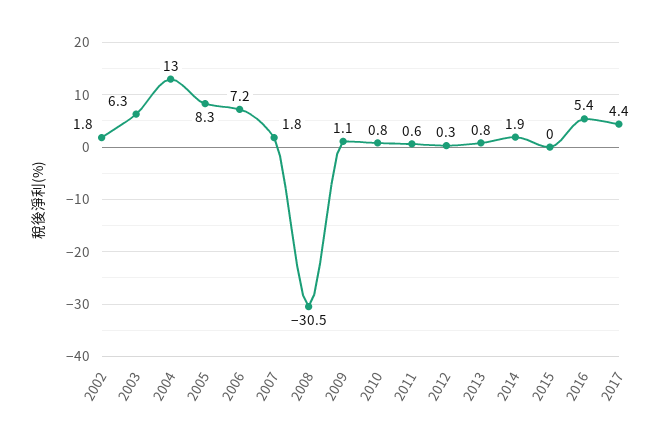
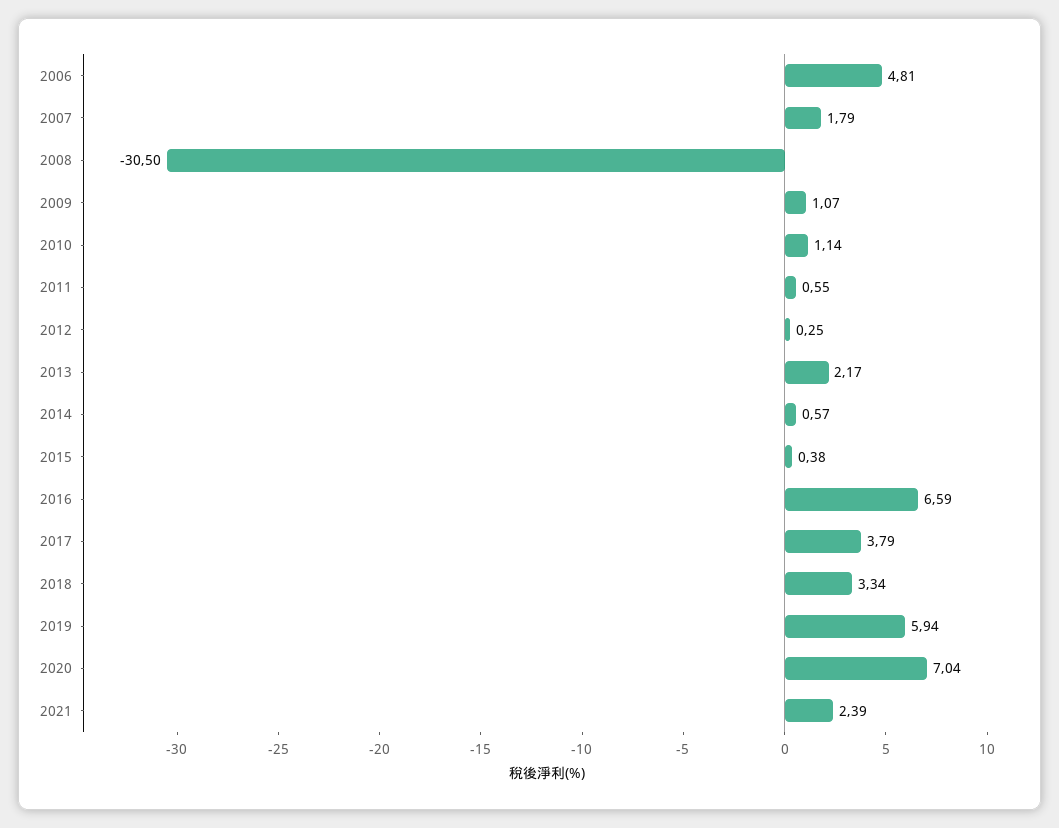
2002: 1.8 -> none
2003: 6.3 -> none
2004: 13 -> none
2005: 8.3 -> none
2006: 7.2 -> 4.81
2010: 0.8 -> 1.14
2013: 0.8 -> 2.17
2014: 1.9 -> 0.57
2015: 0 -> 0.38
2016: 5.4 -> 6.59
2017: 4.4 -> 3.79
2018: none -> 3.34
2019: none -> 5.94
2020: none -> 7.04
2021: none -> 2.39

